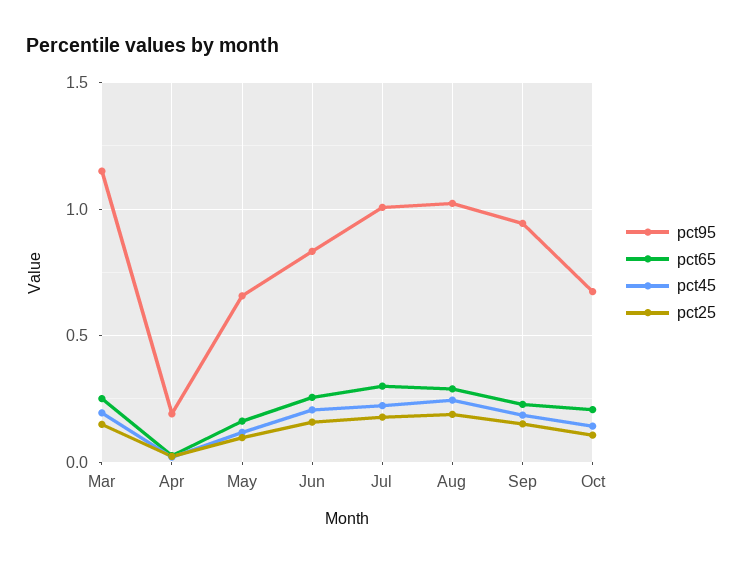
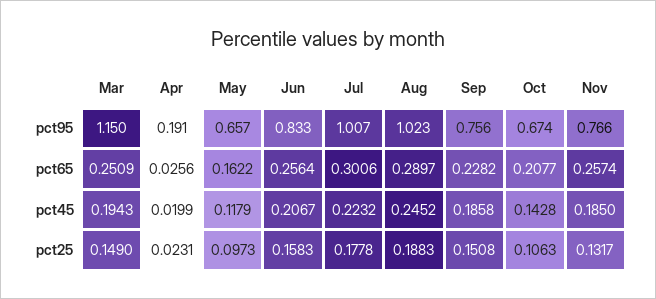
pct95, Sep: 0.95 -> 0.756
pct95, Nov: none -> 0.766
pct65, Nov: none -> 0.2574
pct45, Nov: none -> 0.185
pct25, Nov: none -> 0.1317

